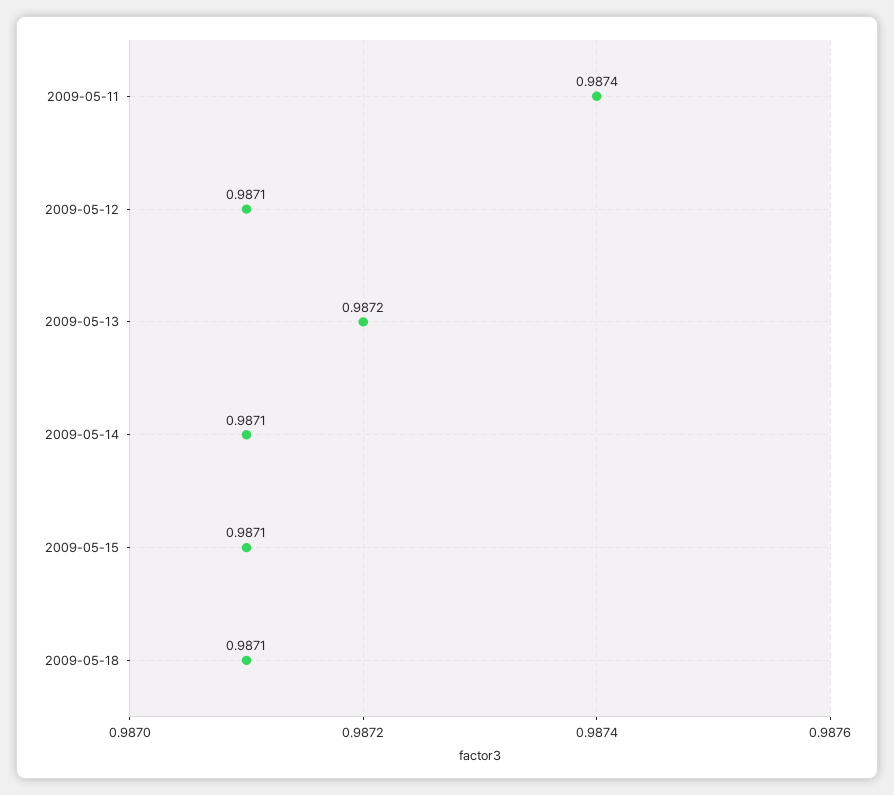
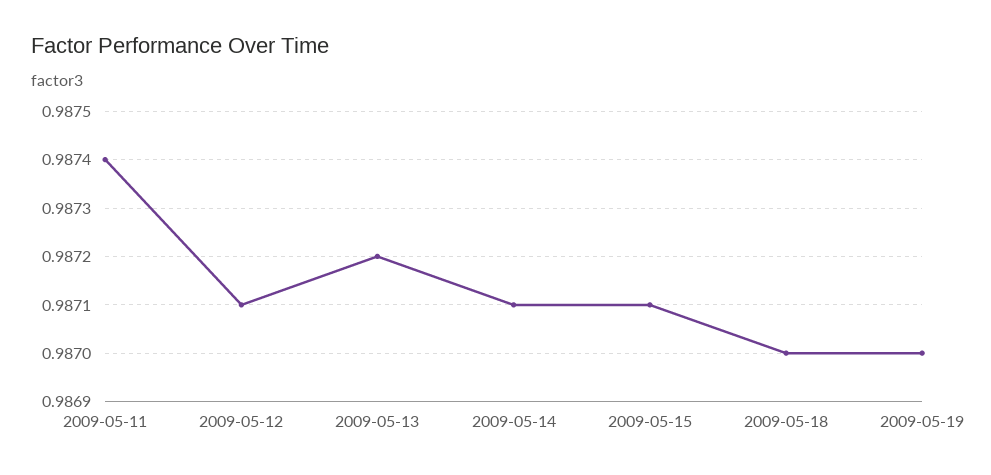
2009-05-18: 0.9871 -> 0.987
2009-05-19: none -> 0.987

